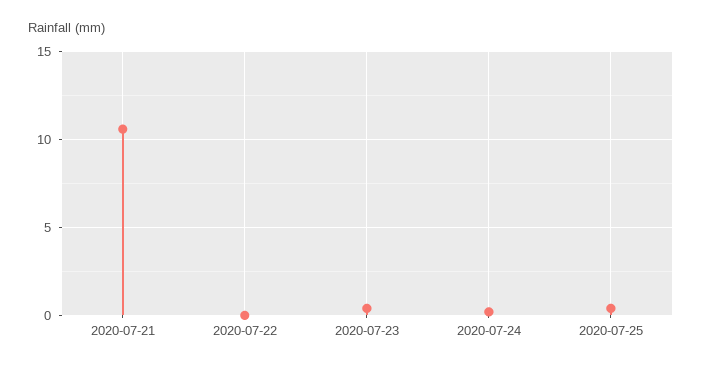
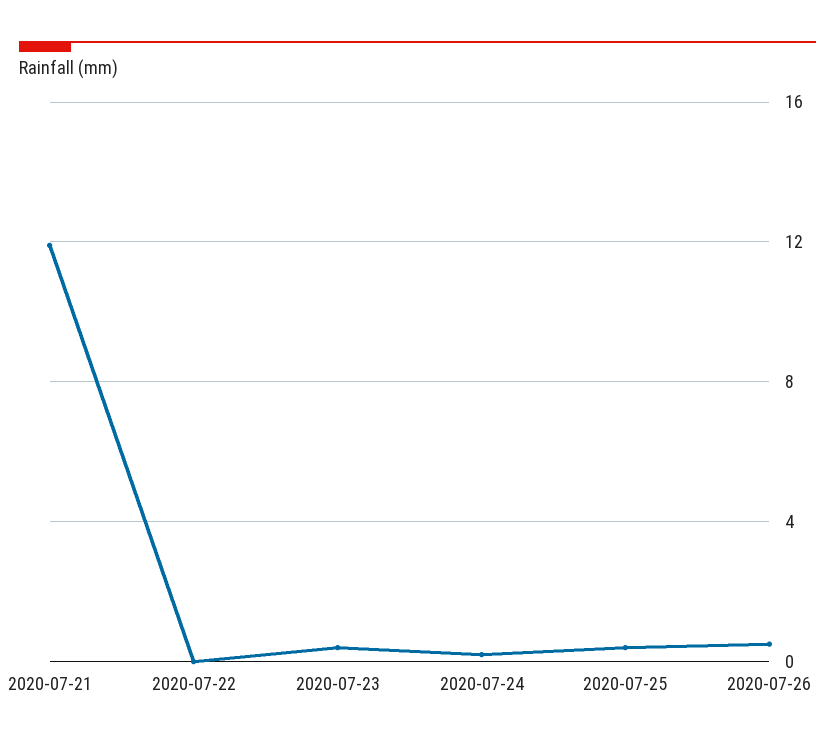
2020-07-21: 10.5 -> 12
2020-07-26: none -> 0.5

